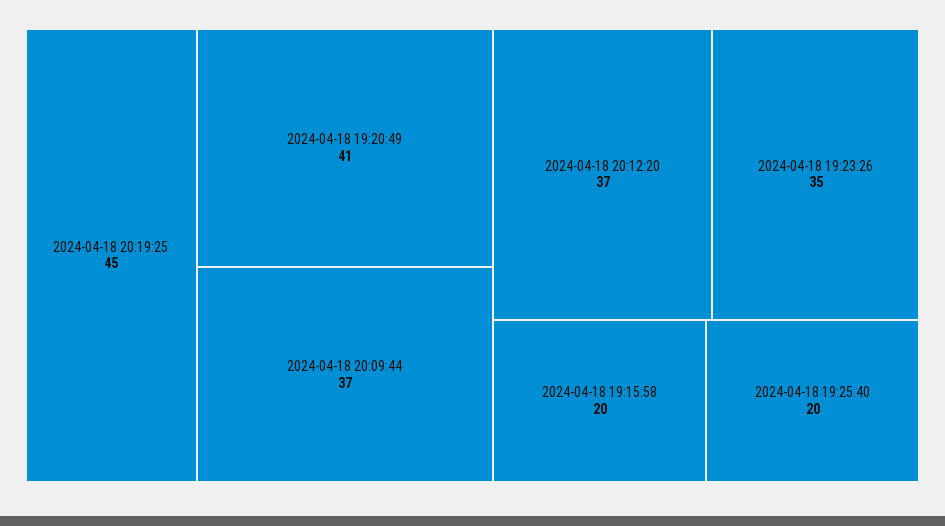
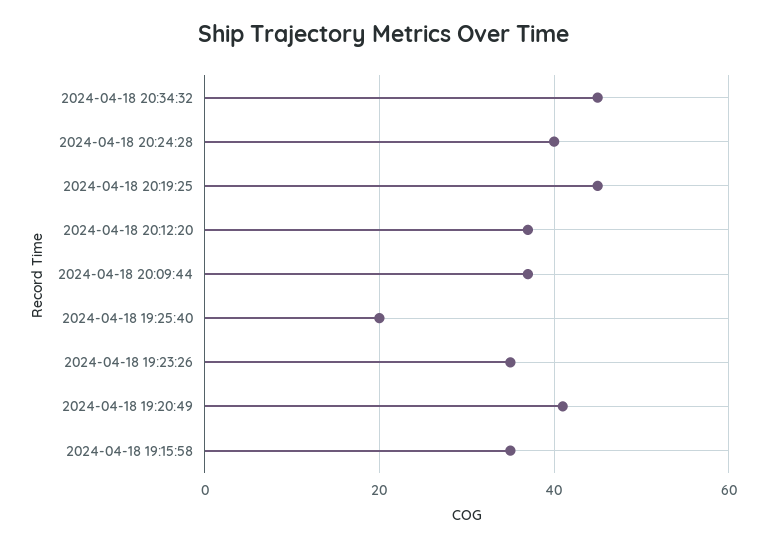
2024-04-18 19:15:58: 20 -> 35
2024-04-18 20:34:32: none -> 45
2024-04-18 20:24:28: none -> 40

